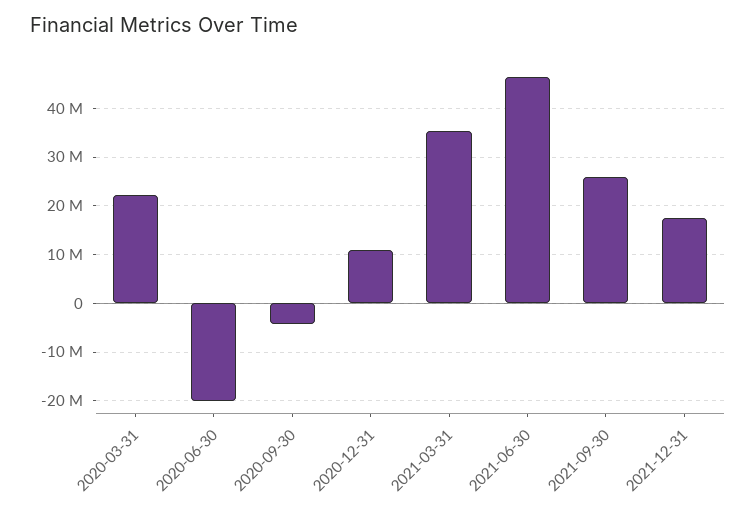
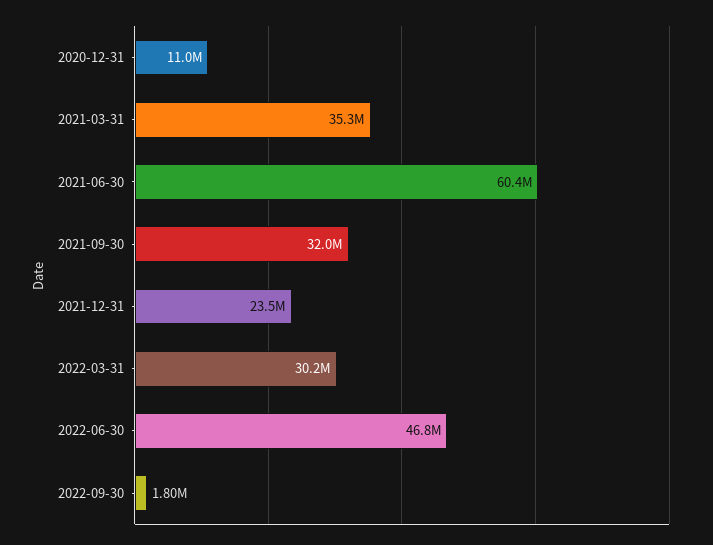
2020-03-31: 22000000 -> none
2020-06-30: -20000000 -> none
2020-09-30: -4000000 -> none
2021-06-30: 46000000 -> 60400000
2021-09-30: 26000000 -> 32000000
2021-12-31: 18000000 -> 23500000
2022-03-31: none -> 30200000
2022-06-30: none -> 46800000
2022-09-30: none -> 1800000

